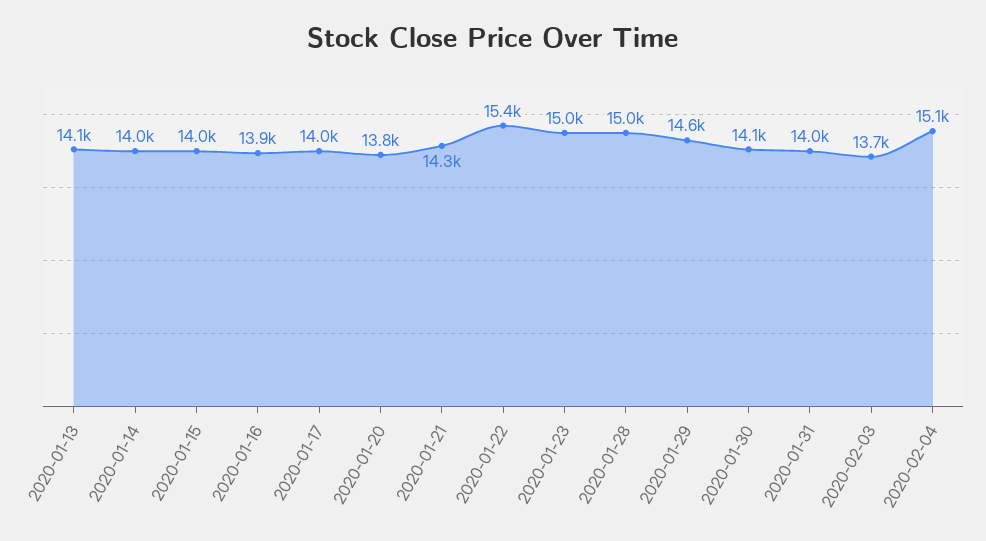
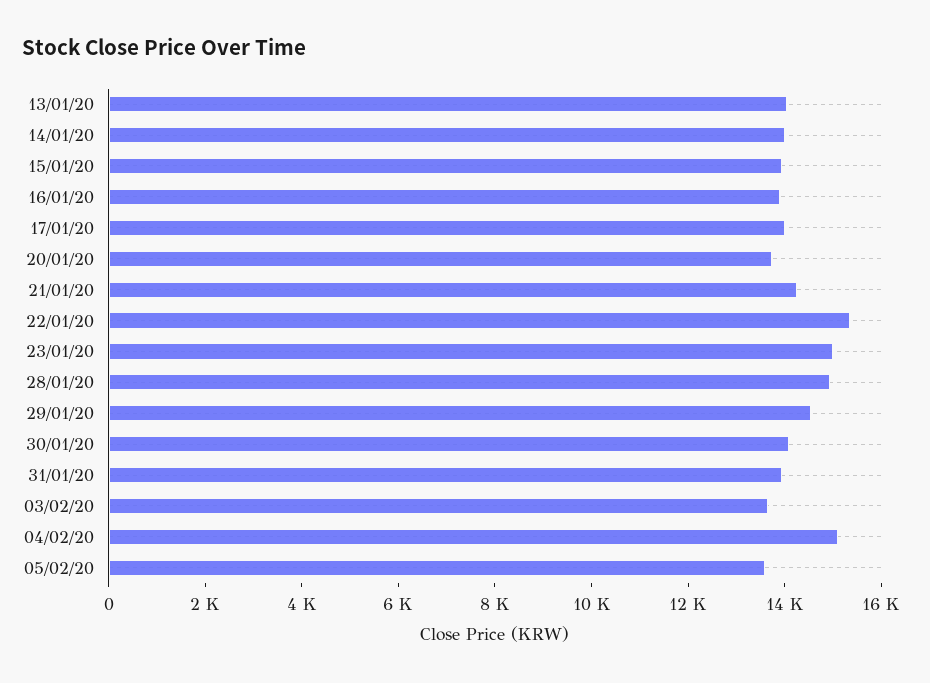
05/02/20: none -> 13500

